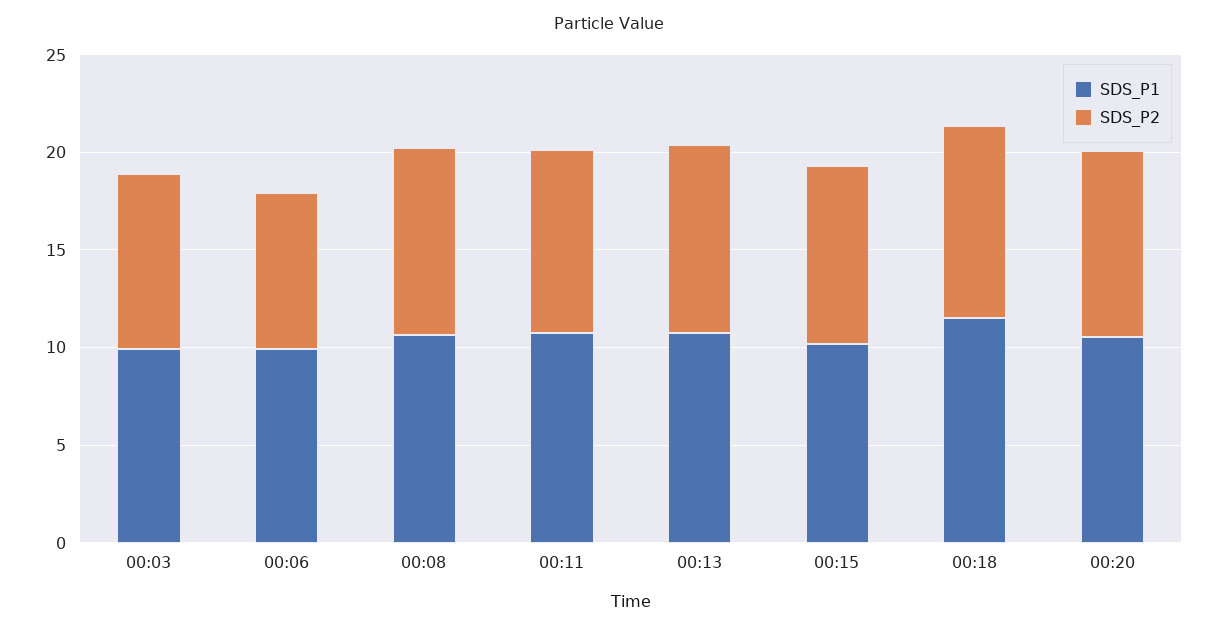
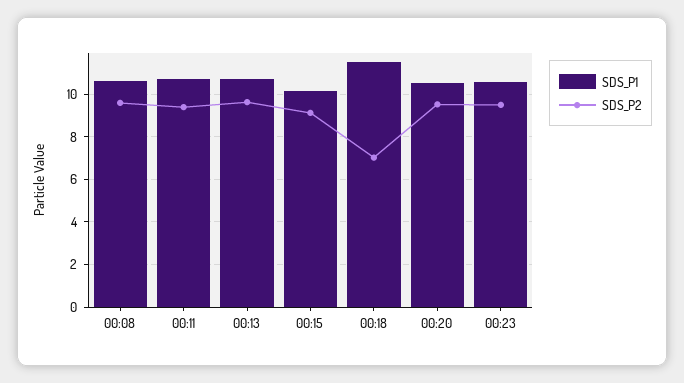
SDS_P1, 00:03: 10 -> none
SDS_P2, 00:03: 9 -> none
SDS_P1, 00:06: 10 -> none
SDS_P2, 00:06: 8 -> none
SDS_P2, 00:18: 10 -> 7
SDS_P1, 00:23: none -> 10.5
SDS_P2, 00:23: none -> 9.5

